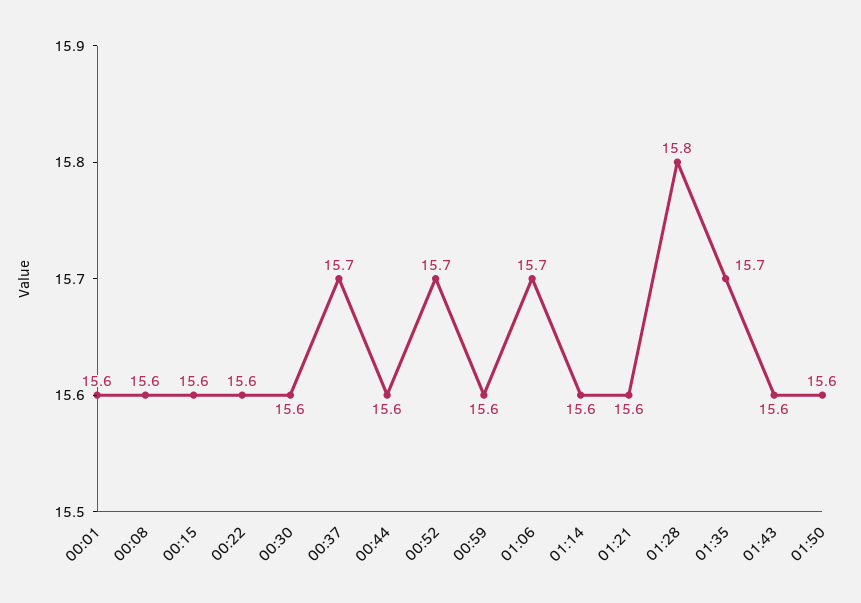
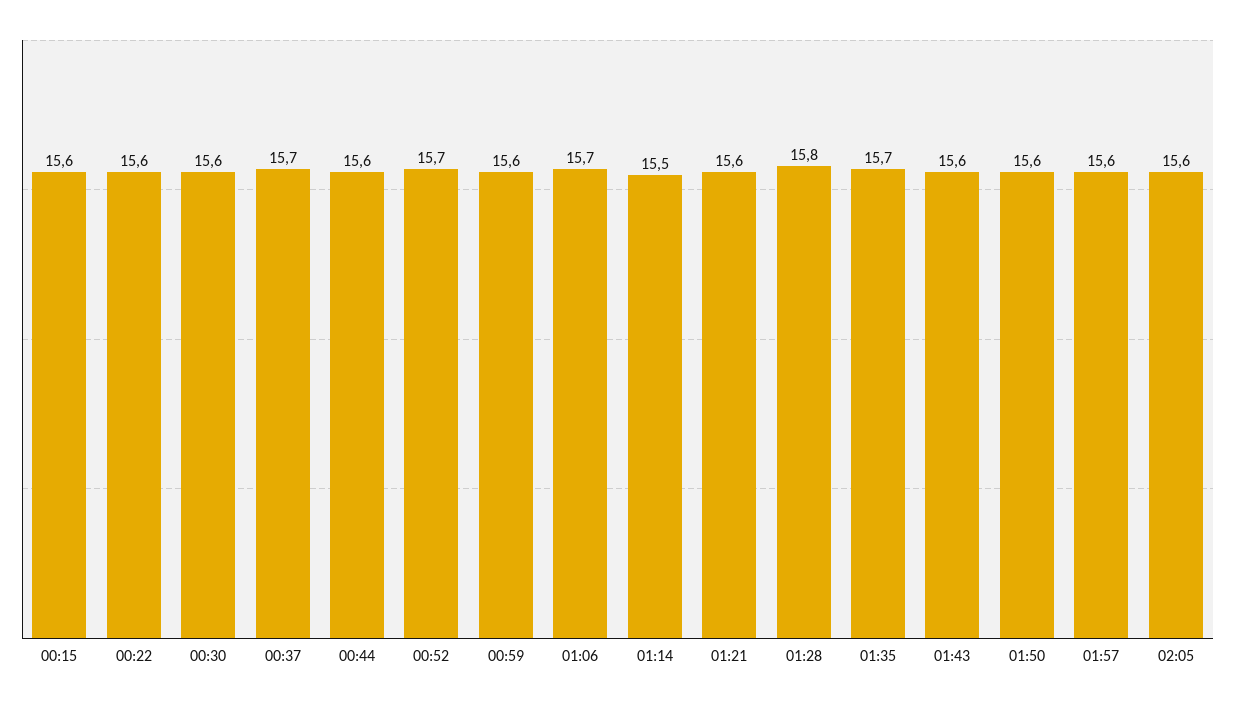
00:01: 15.6 -> none
00:08: 15.6 -> none
01:14: 15.6 -> 15.5
01:57: none -> 15.6
02:05: none -> 15.6

